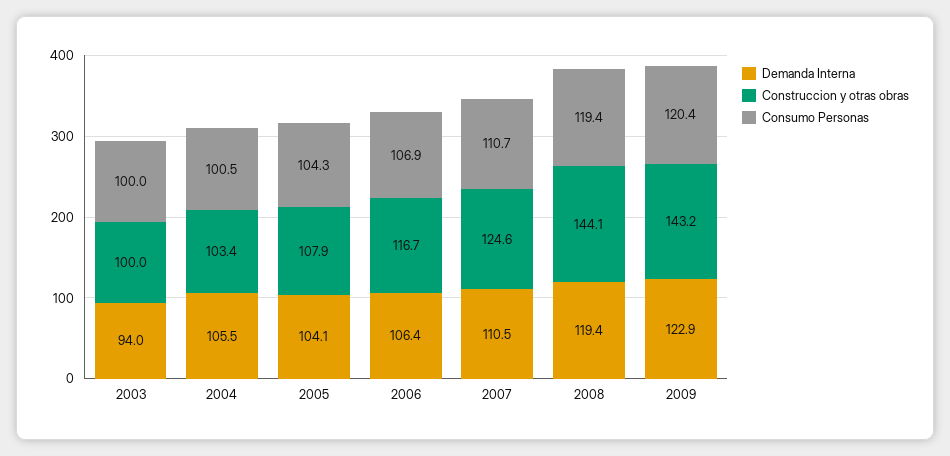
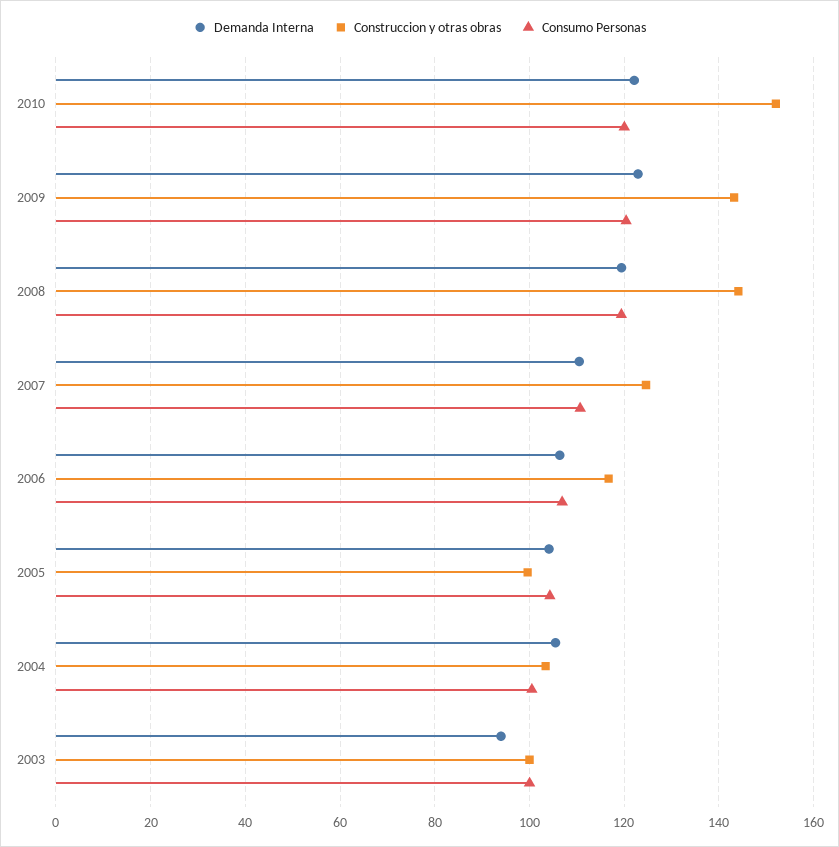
Construccion y otras obras, 2005: 107.9 -> 100
Demanda Interna, 2010: none -> 122
Construccion y otras obras, 2010: none -> 152
Consumo Personas, 2010: none -> 120

